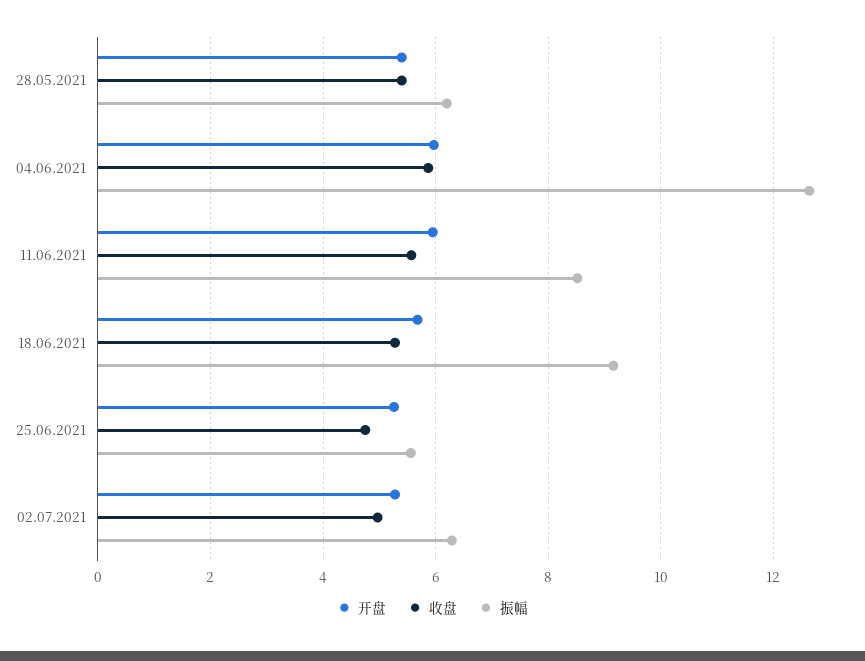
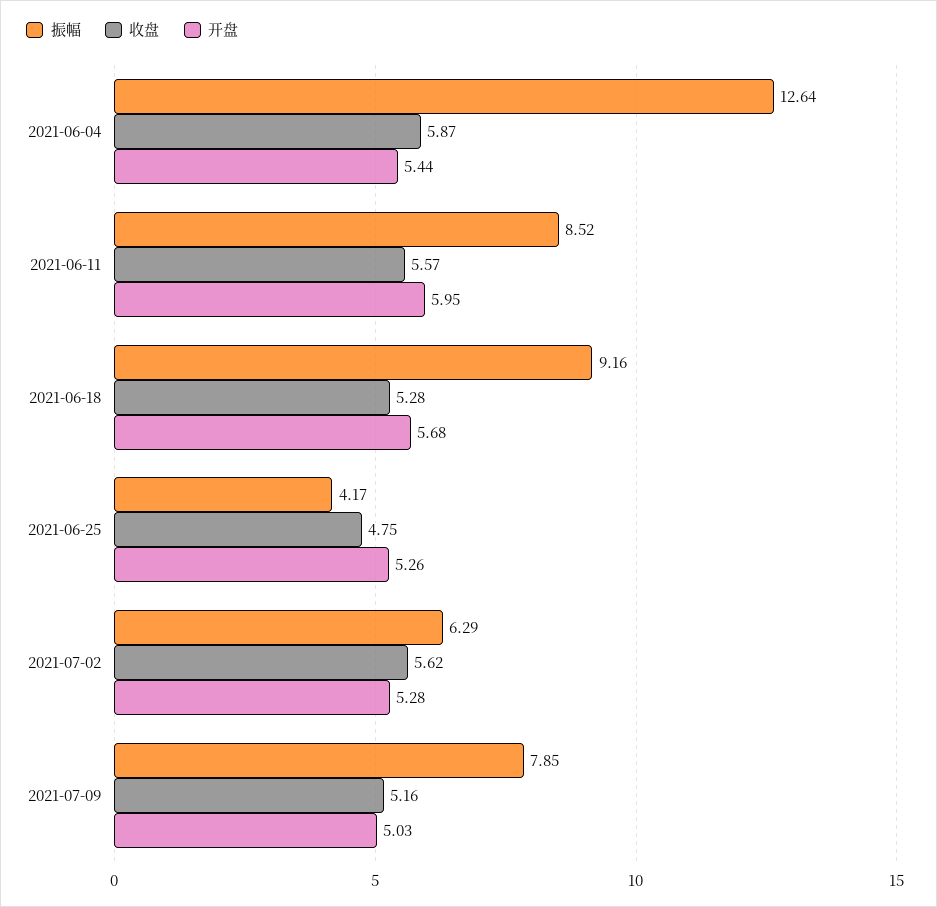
开盘, 28.05.2021: 5.4 -> none
收盘, 28.05.2021: 5.4 -> none
振幅, 28.05.2021: 6.2 -> none
开盘, 04.06.2021: 6 -> 5.44
振幅, 25.06.2021: 5.6 -> 4.17
收盘, 02.07.2021: 5 -> 5.62
振幅, 2021-07-09: none -> 7.85
收盘, 2021-07-09: none -> 5.16
开盘, 2021-07-09: none -> 5.03

